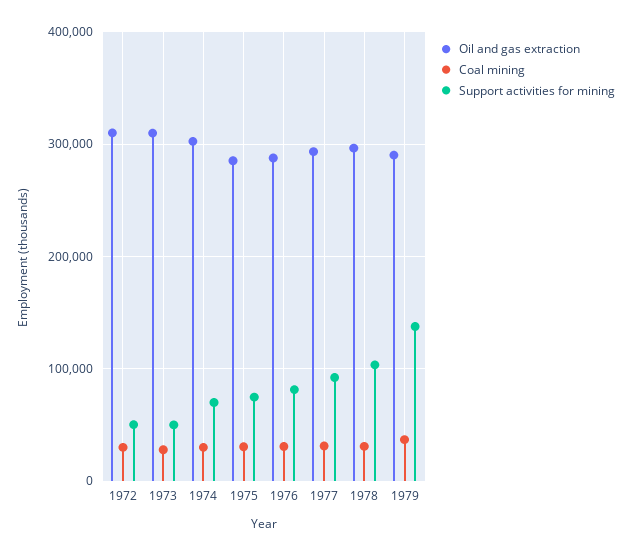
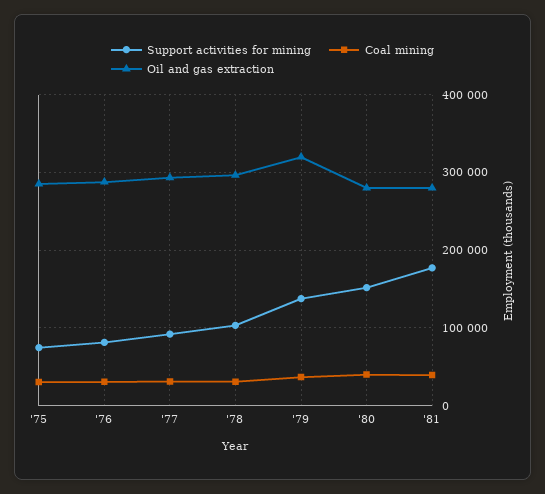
Oil and gas extraction, 1972: 310000 -> none
Coal mining, 1972: 30000 -> none
Support activities for mining, 1972: 50000 -> none
Oil and gas extraction, 1973: 310000 -> none
Coal mining, 1973: 30000 -> none
Support activities for mining, 1973: 50000 -> none
Oil and gas extraction, 1974: 300000 -> none
Coal mining, 1974: 30000 -> none
Support activities for mining, 1974: 70000 -> none
Oil and gas extraction, 1979: 290000 -> 320000
Support activities for mining, '80: none -> 150000
Coal mining, '80: none -> 40000
Oil and gas extraction, '80: none -> 280000
Support activities for mining, '81: none -> 180000
Coal mining, '81: none -> 40000
Oil and gas extraction, '81: none -> 280000

